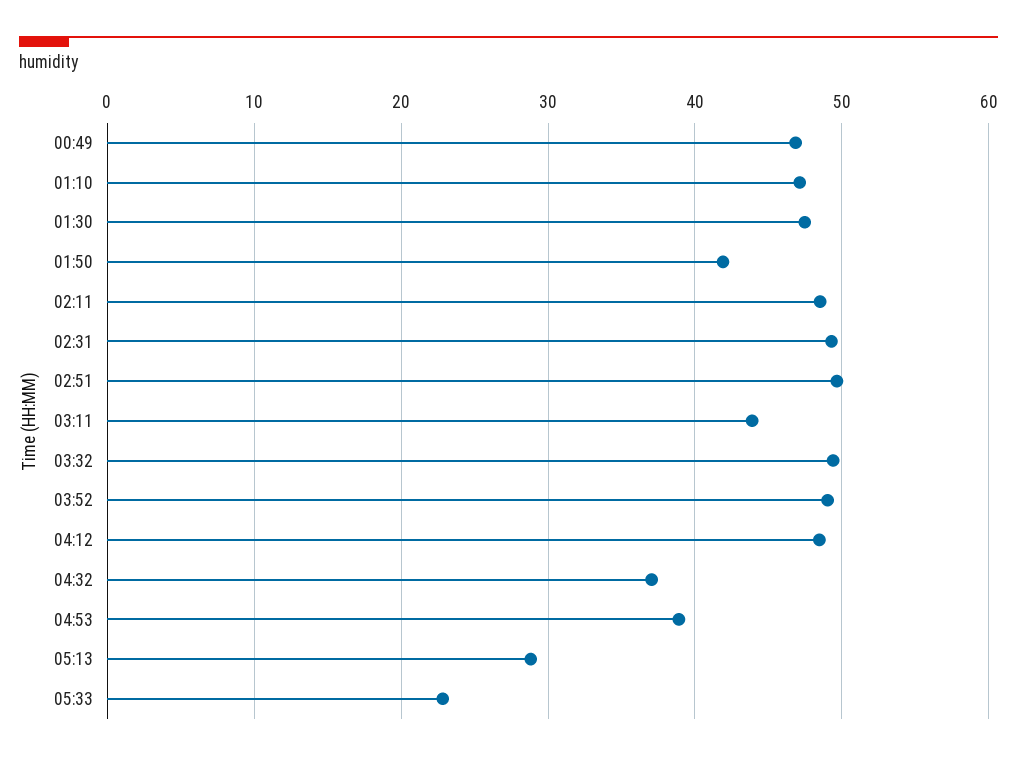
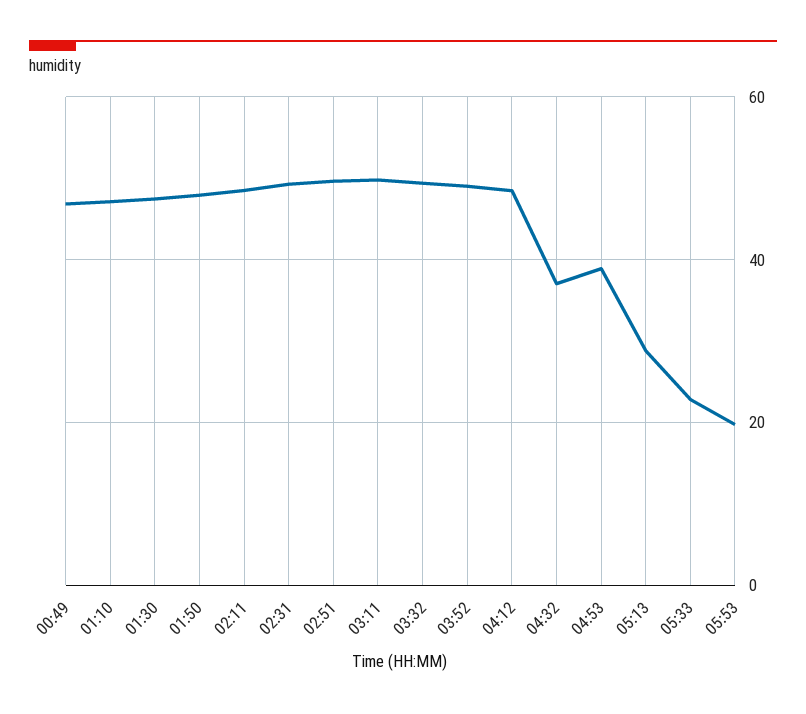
01:50: 42 -> 48
03:11: 44 -> 50
05:53: none -> 20

